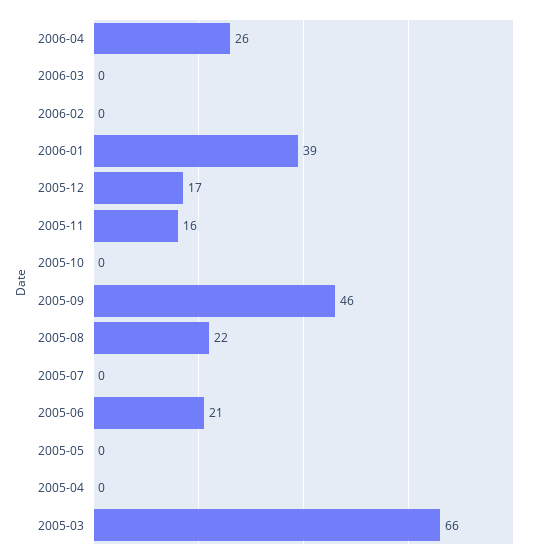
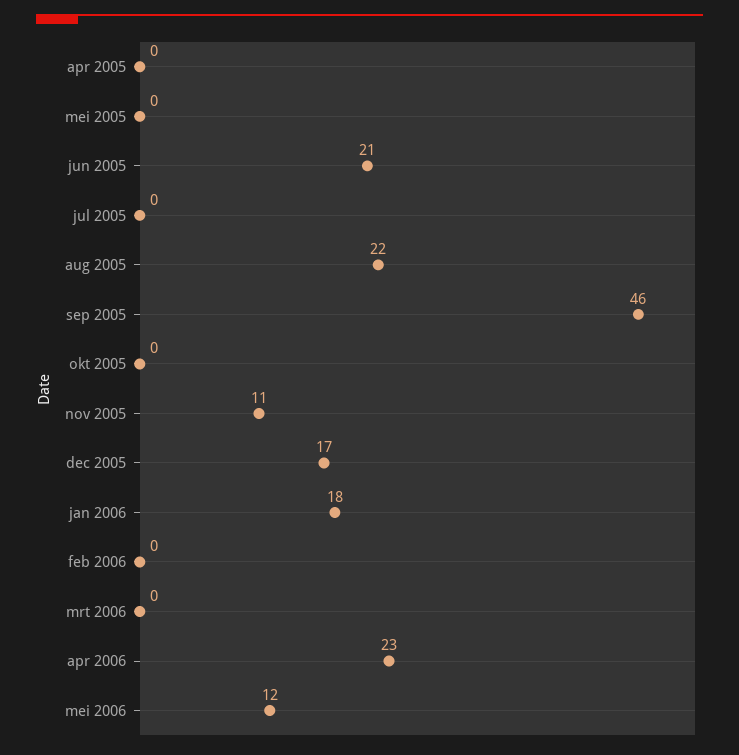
2006-04: 26 -> 23
2006-01: 39 -> 18
2005-11: 16 -> 11
2005-03: 66 -> none
mei 2006: none -> 12

